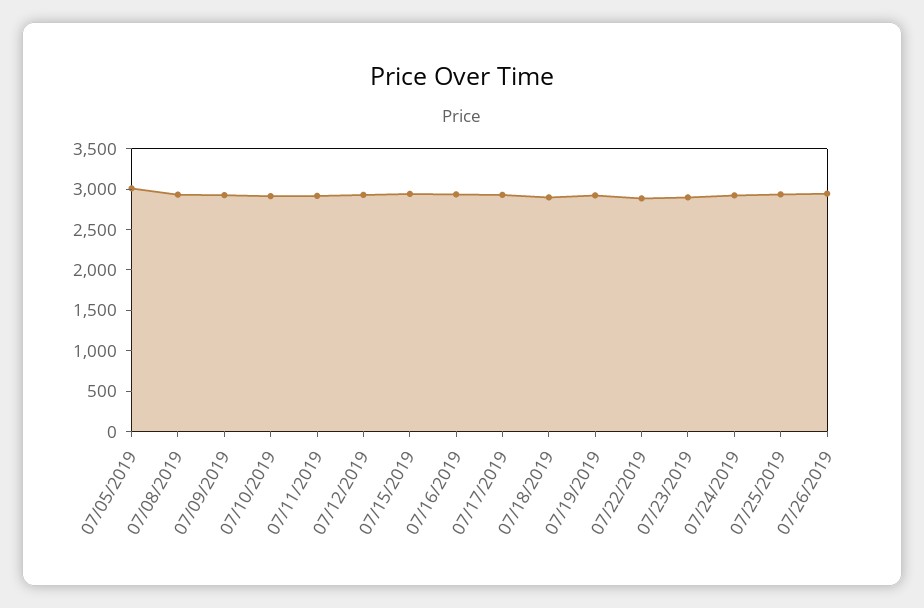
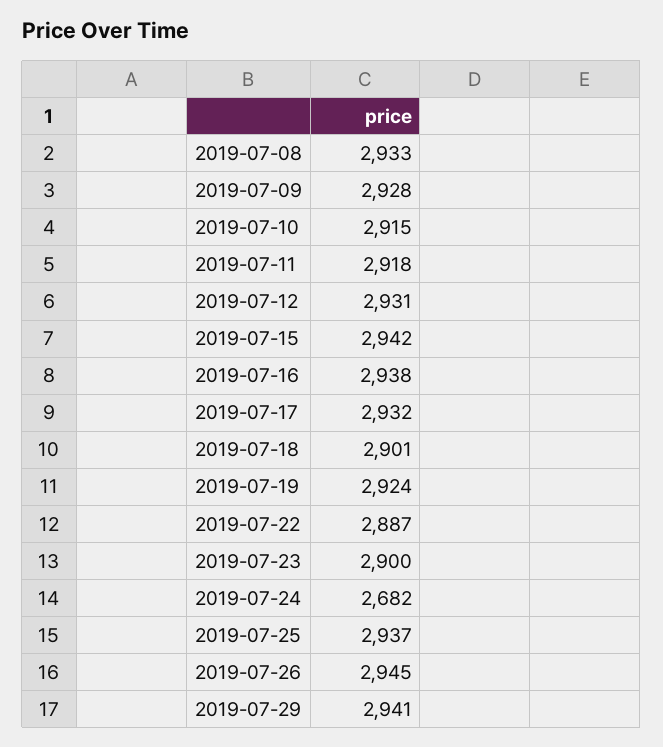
07/05/2019: 3000 -> none
07/24/2019: 2900 -> 2682
2019-07-29: none -> 2941

